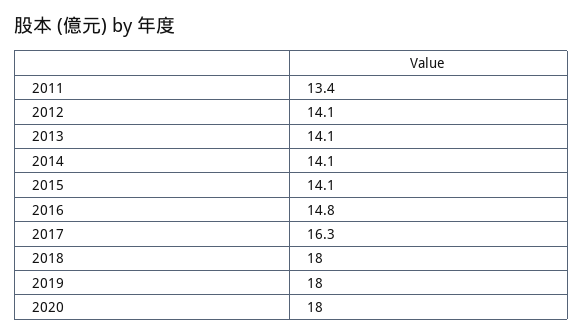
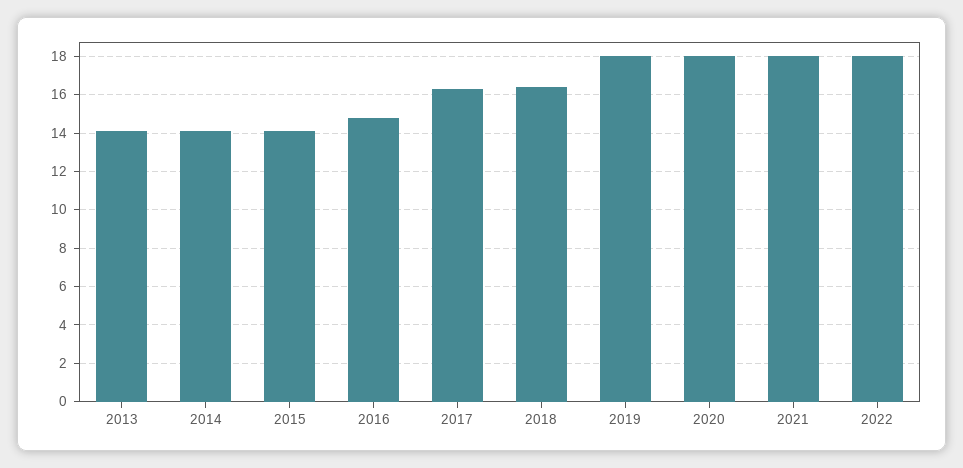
2011: 13.4 -> none
2012: 14.1 -> none
2018: 18 -> 16.5
2021: none -> 18
2022: none -> 18

